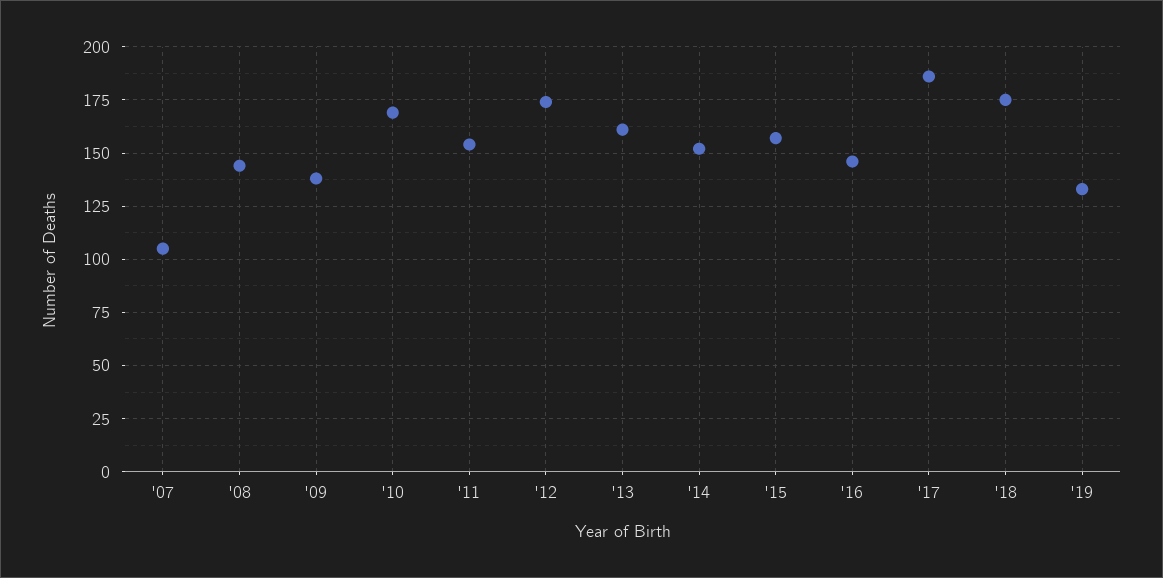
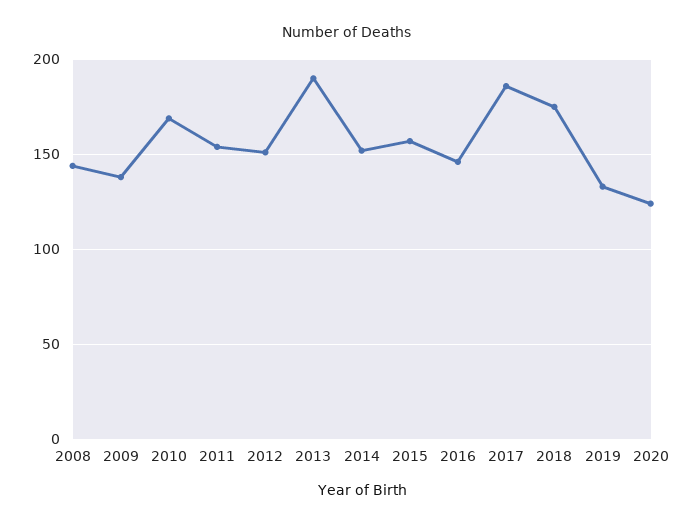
'07: 105 -> none
'12: 175 -> 150
'13: 160 -> 190
2020: none -> 125

